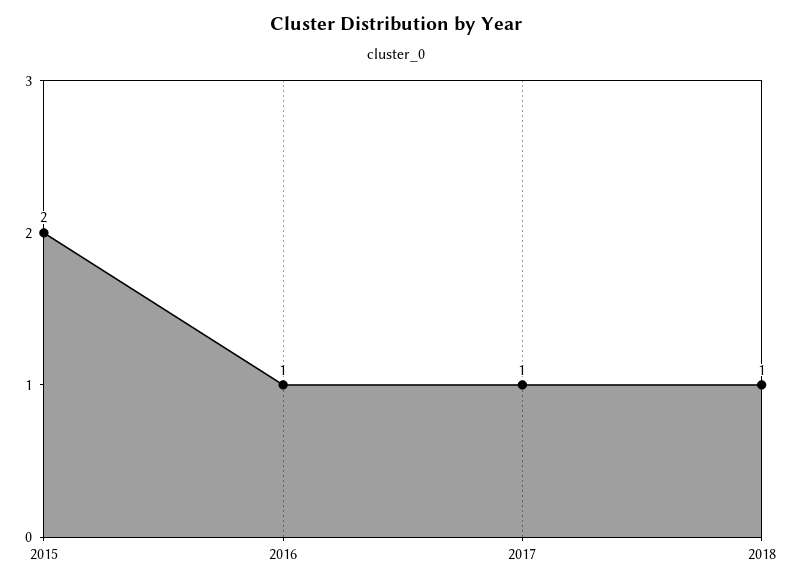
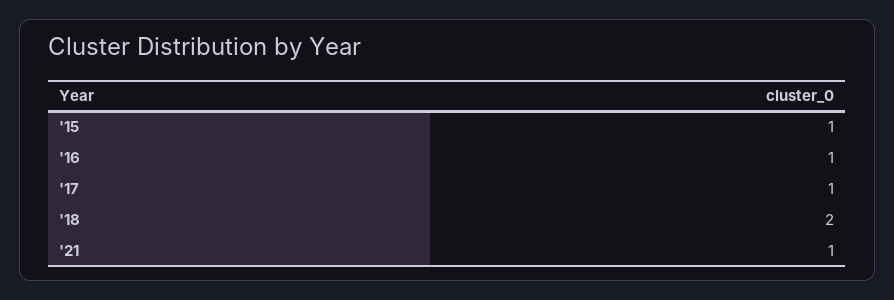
2015: 2 -> 1
2018: 1 -> 2
'21: none -> 1

